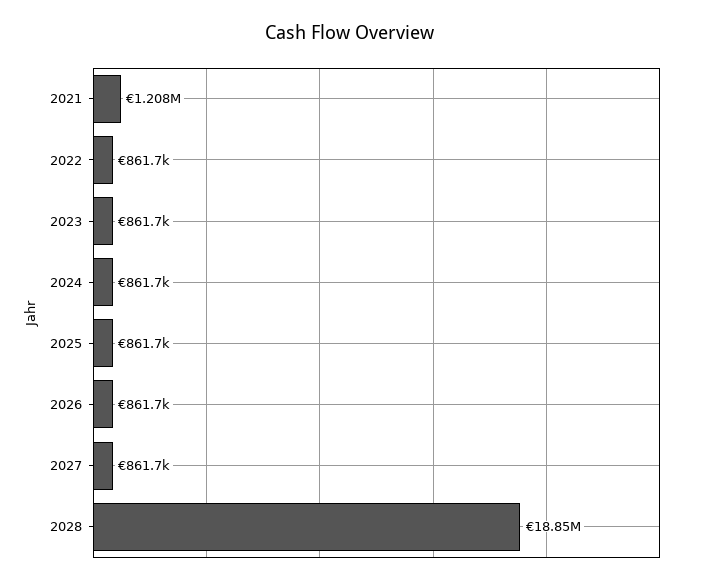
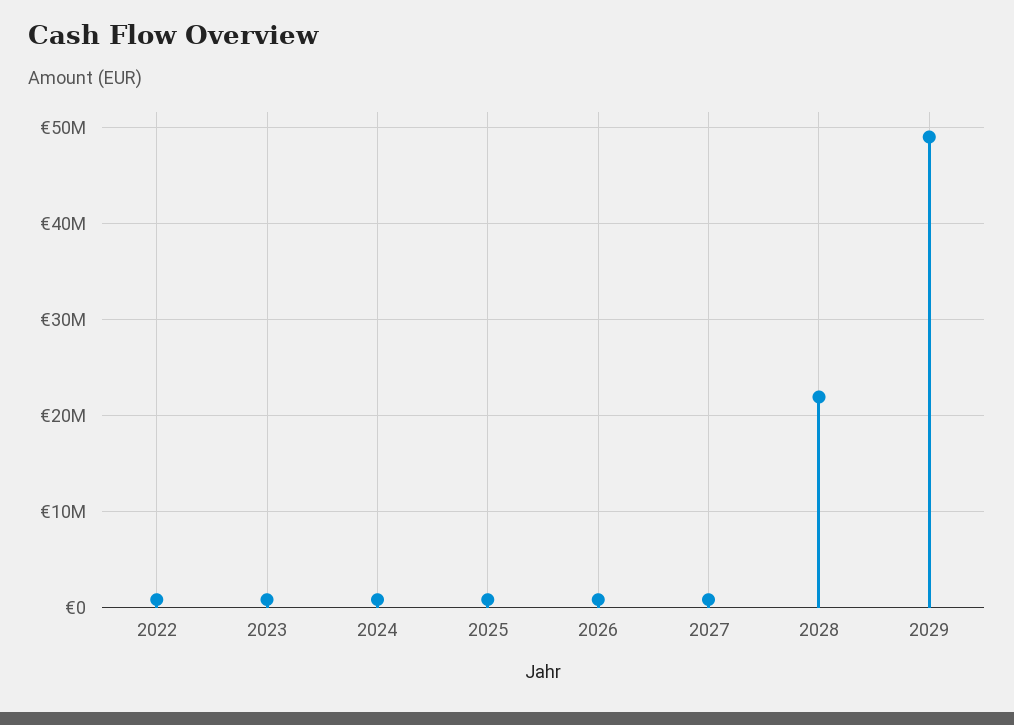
2021: 1208000 -> none
2028: 18850000 -> 22000000
2029: none -> 49000000

